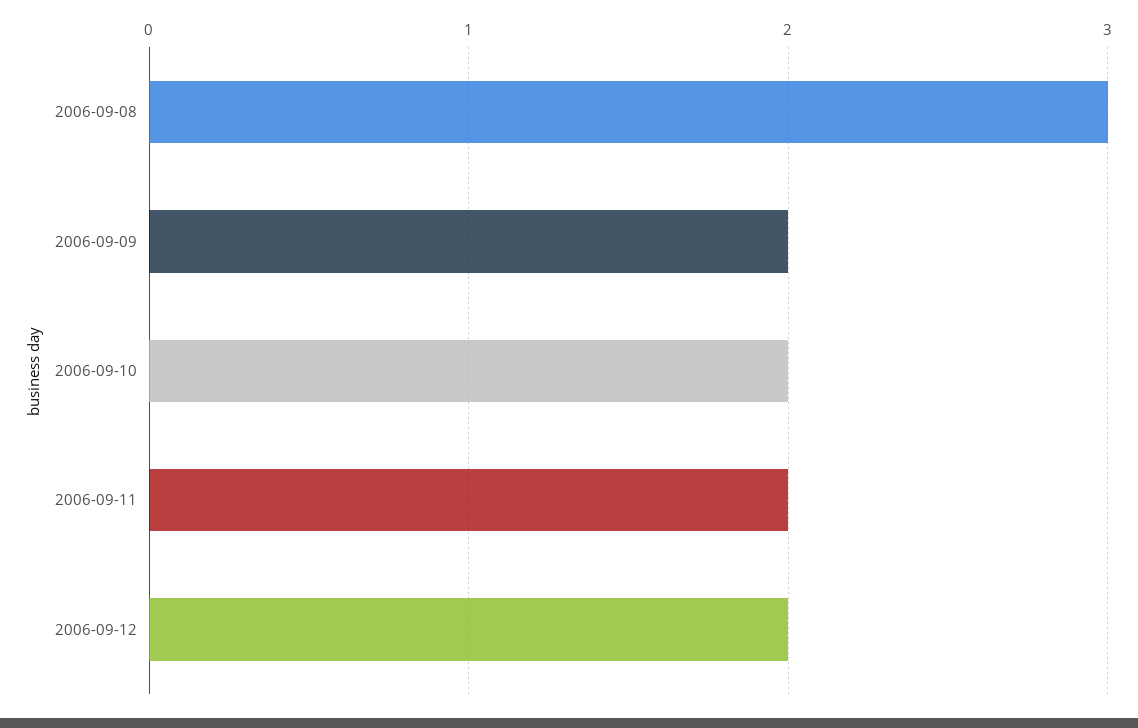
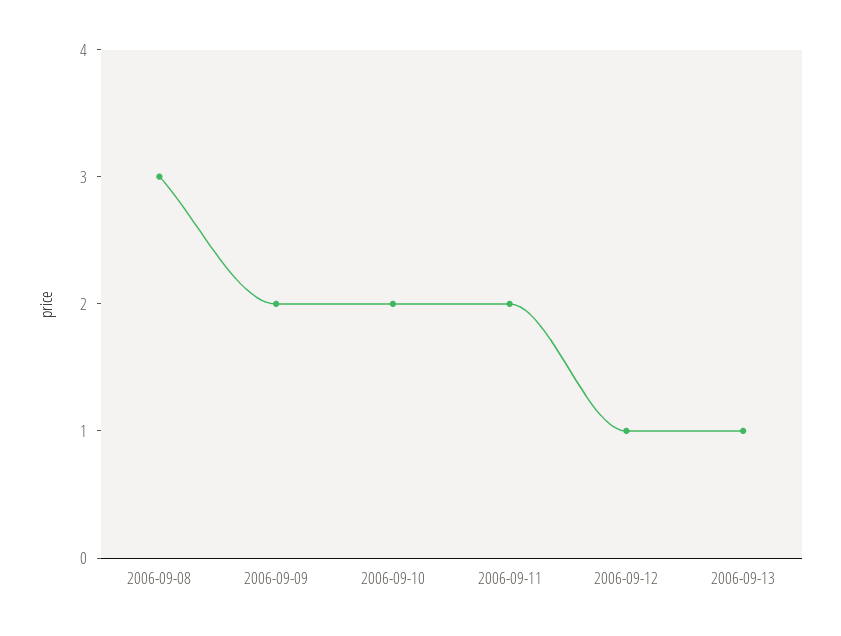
2006-09-12: 2 -> 1
2006-09-13: none -> 1

